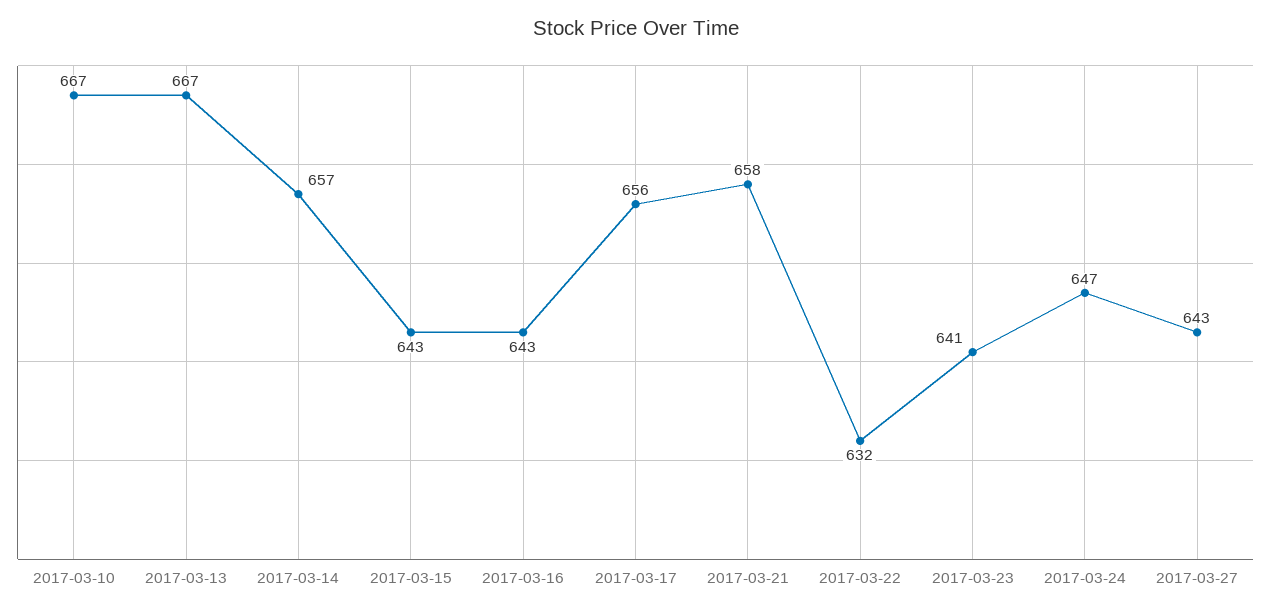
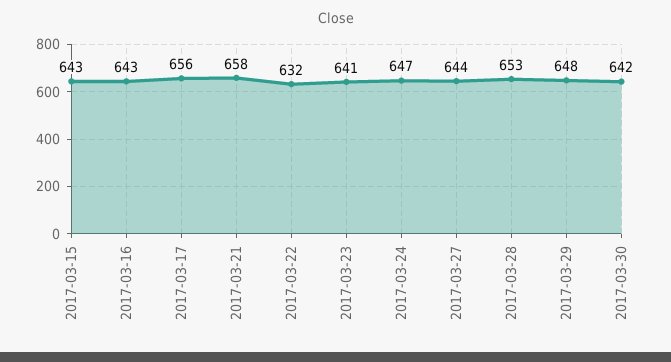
2017-03-10: 667 -> none
2017-03-13: 667 -> none
2017-03-14: 657 -> none
2017-03-27: 643 -> 644
2017-03-28: none -> 653
2017-03-29: none -> 648
2017-03-30: none -> 642

